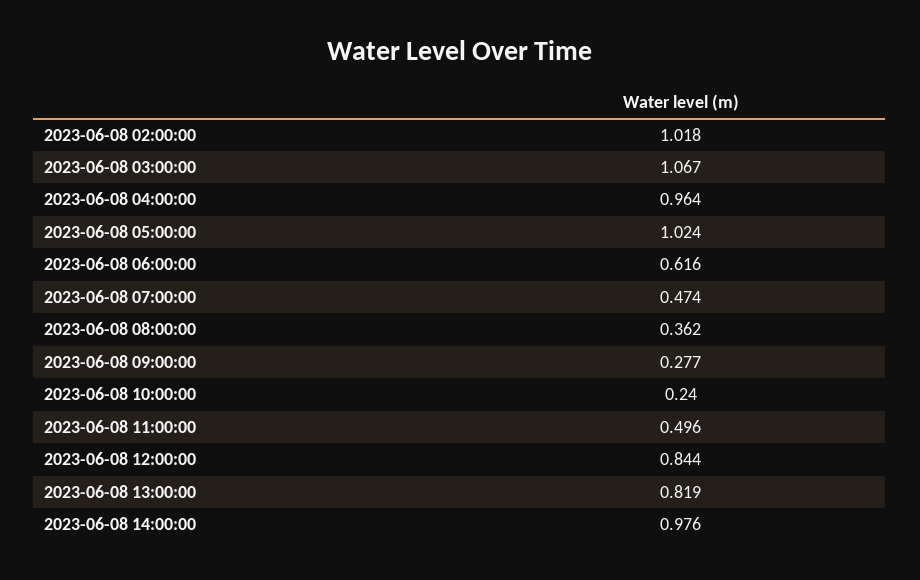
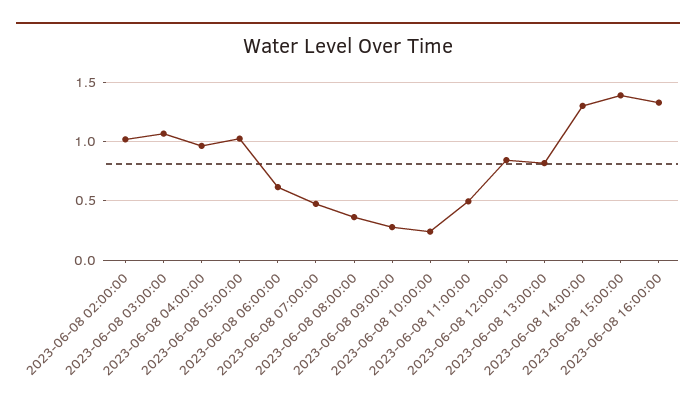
2023-06-08 14:00:00: 0.976 -> 1.3
2023-06-08 15:00:00: none -> 1.4
2023-06-08 16:00:00: none -> 1.3

